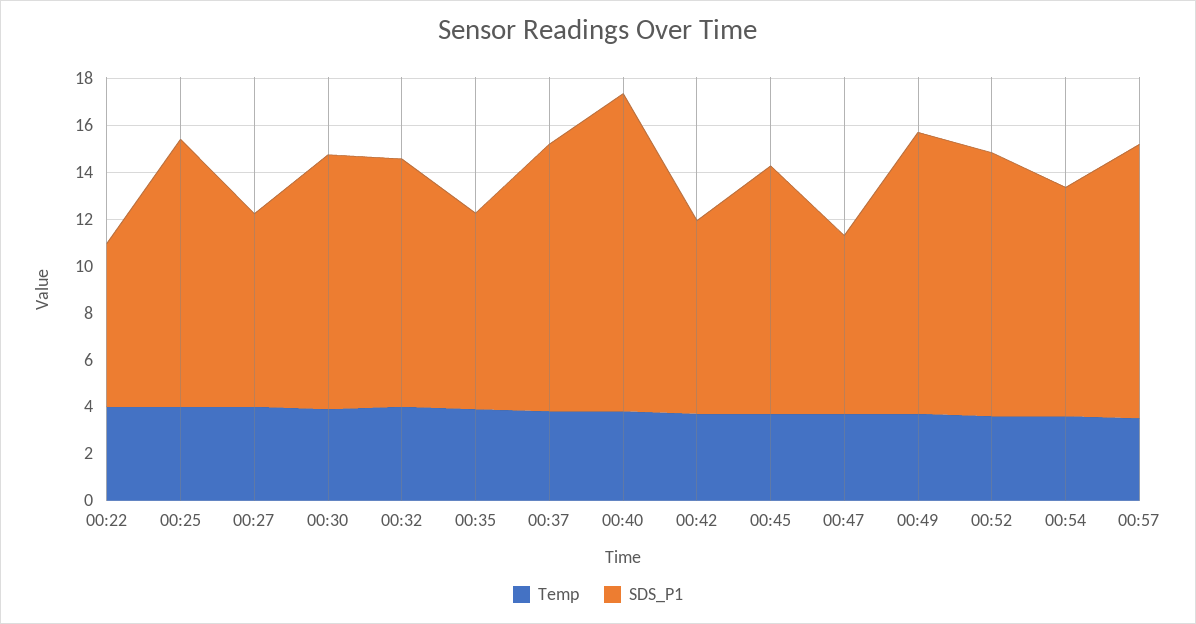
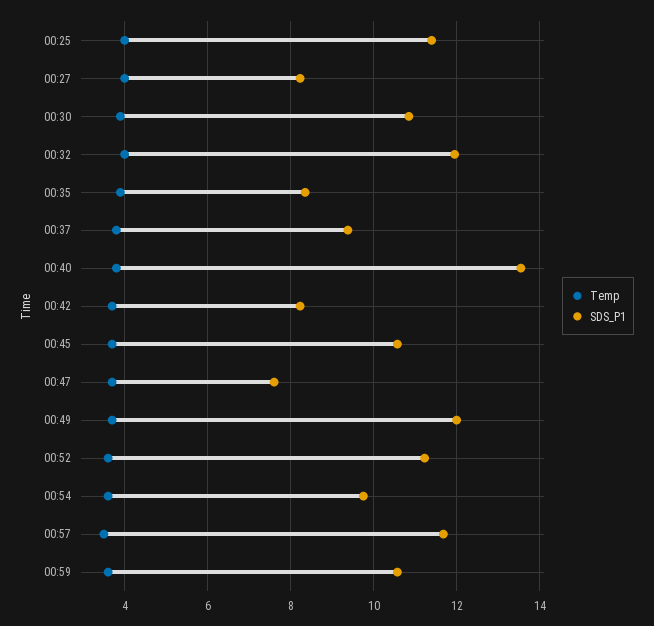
Temp, 00:22: 4 -> none
SDS_P1, 00:22: 7 -> none
SDS_P1, 00:32: 10.5 -> 12
SDS_P1, 00:37: 11.5 -> 9.4
Temp, 00:59: none -> 3.6
SDS_P1, 00:59: none -> 10.6

